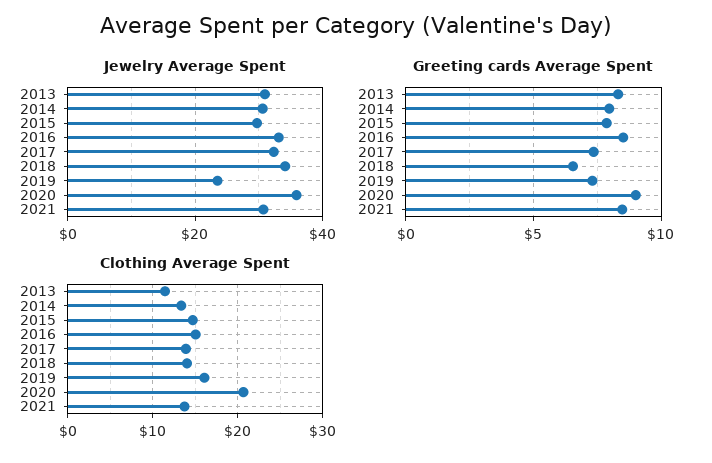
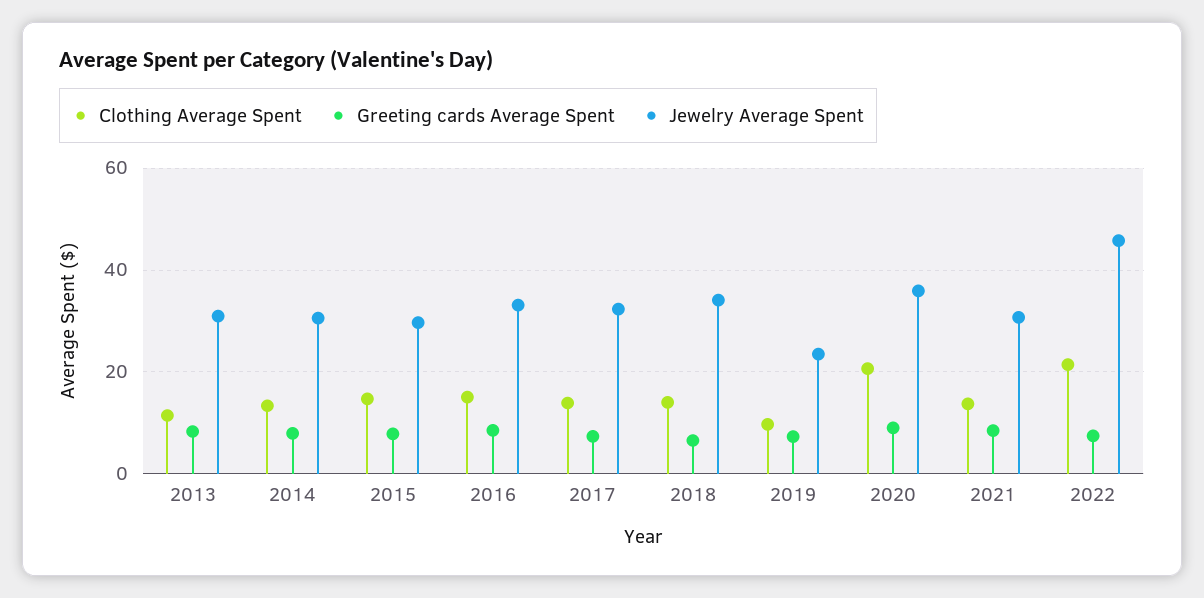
Clothing Average Spent, 2019: 16 -> 10
Clothing Average Spent, 2022: none -> 22
Greeting cards Average Spent, 2022: none -> 8
Jewelry Average Spent, 2022: none -> 46

